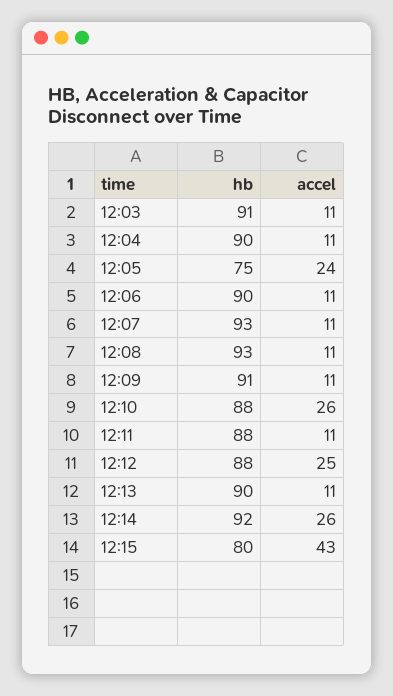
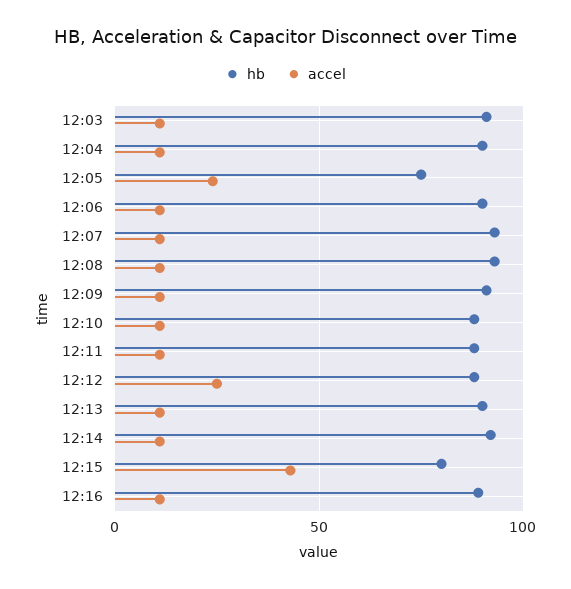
accel, 12:10: 26 -> 10
accel, 12:14: 26 -> 10
hb, 12:16: none -> 90
accel, 12:16: none -> 10

